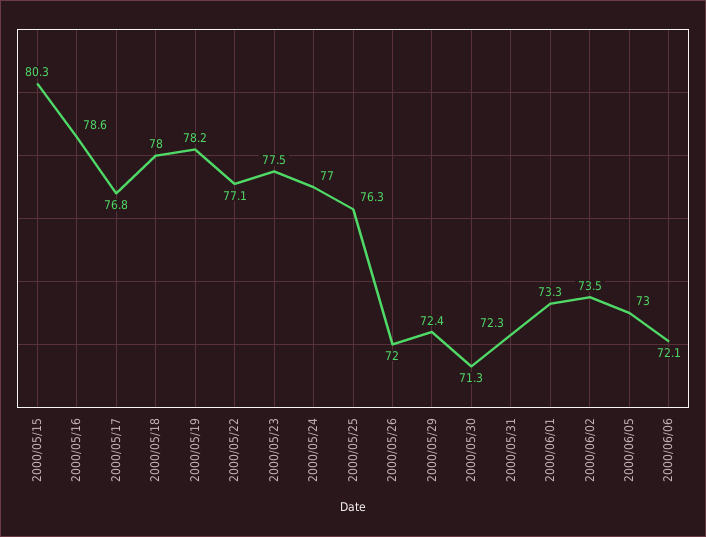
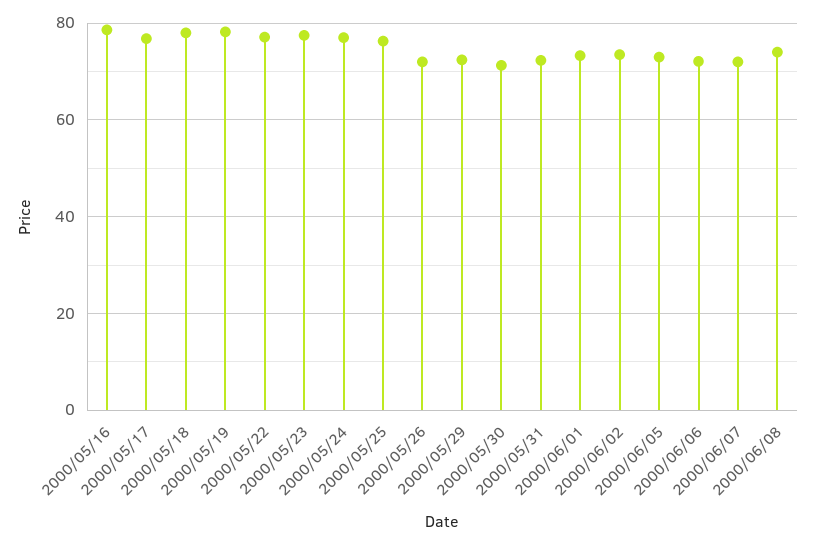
2000/05/15: 80.3 -> none
2000/06/07: none -> 72
2000/06/08: none -> 74

